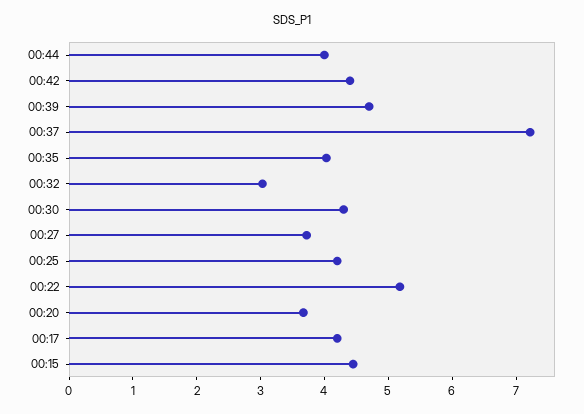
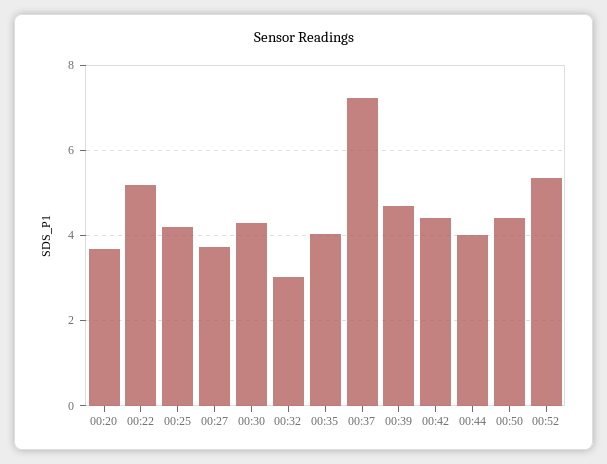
00:17: 4.2 -> none
00:15: 4.4 -> none
00:50: none -> 4.4
00:52: none -> 5.4

